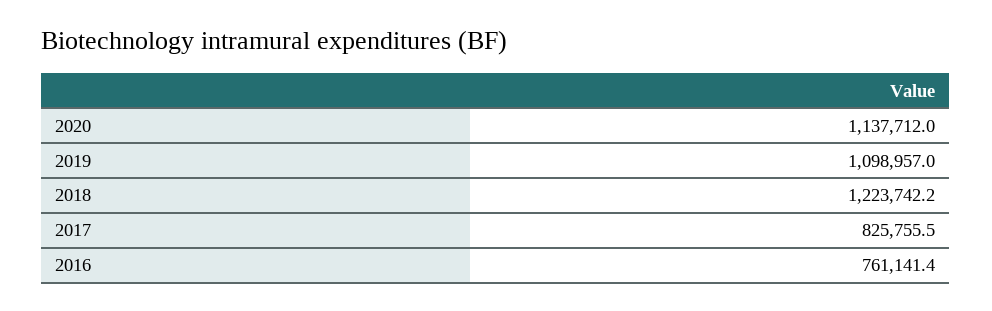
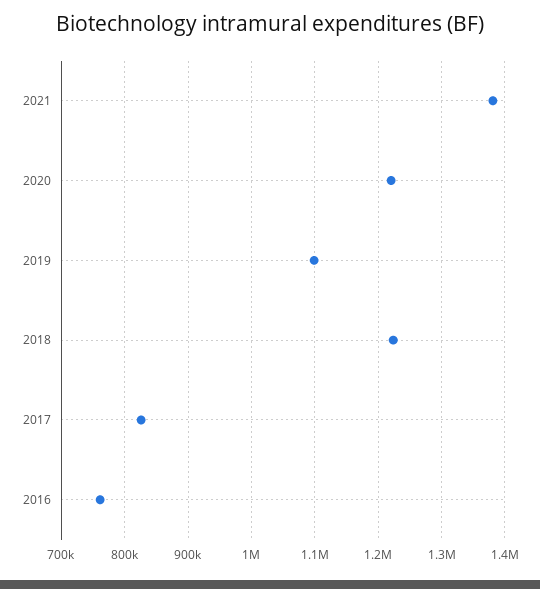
2020: 1137712 -> 1220000
2021: none -> 1380000

